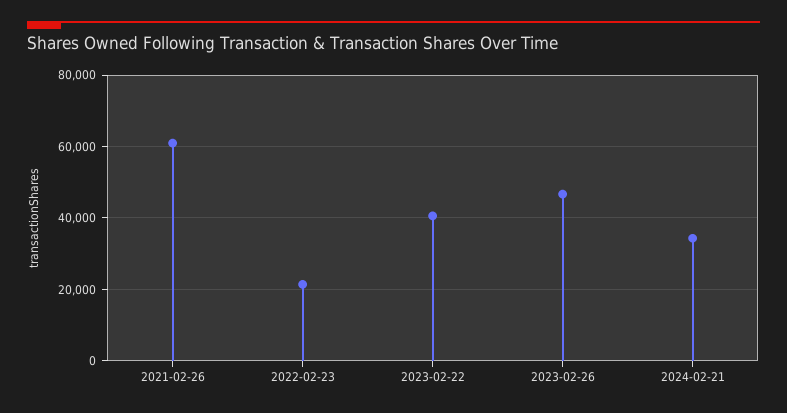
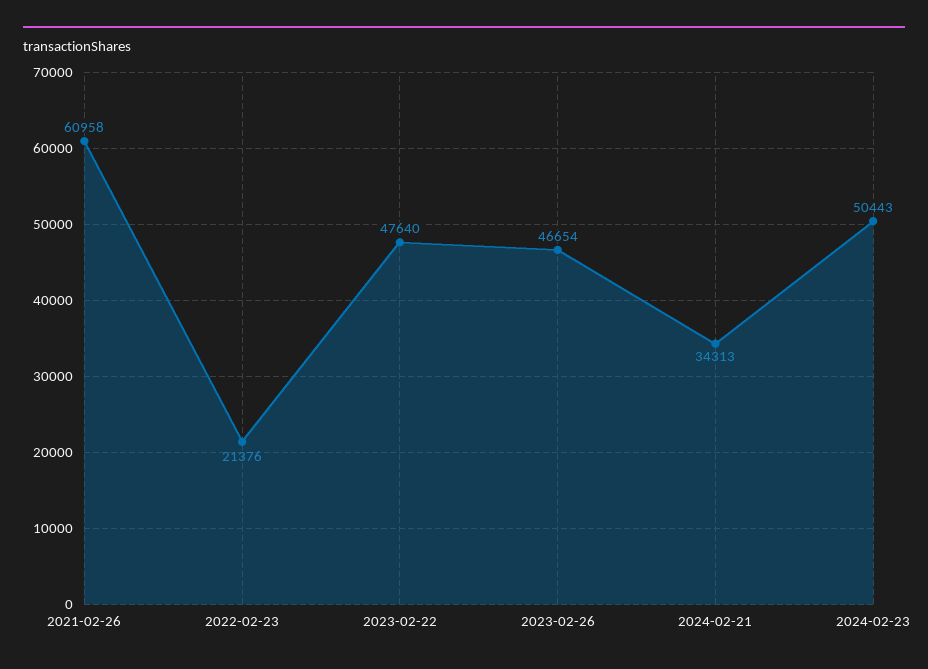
2023-02-22: 40000 -> 47640
2024-02-23: none -> 50443

